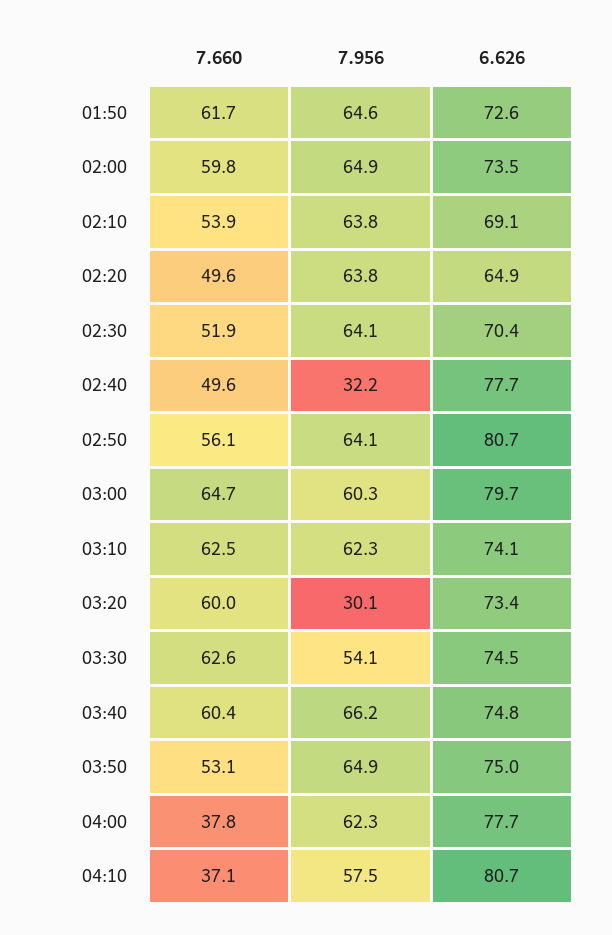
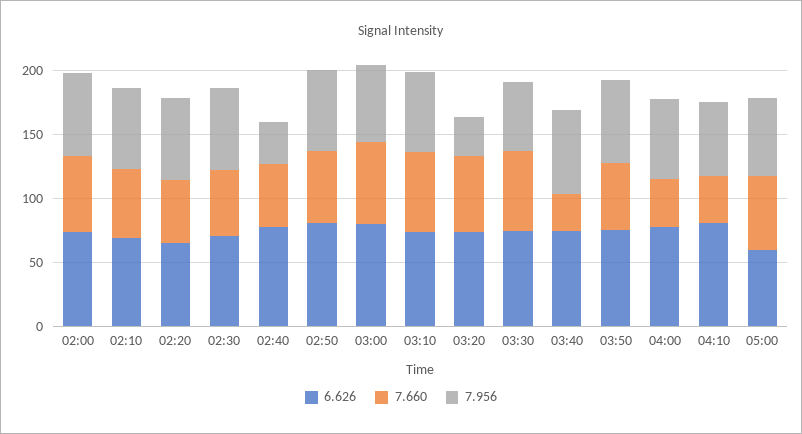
7.660, 01:50: 61.7 -> none
7.956, 01:50: 64.6 -> none
6.626, 01:50: 72.6 -> none
7.660, 03:40: 60.4 -> 30
6.626, 05:00: none -> 60
7.660, 05:00: none -> 60
7.956, 05:00: none -> 60

